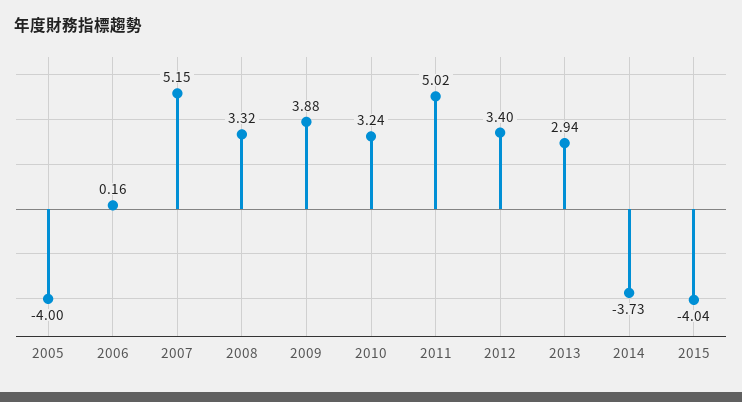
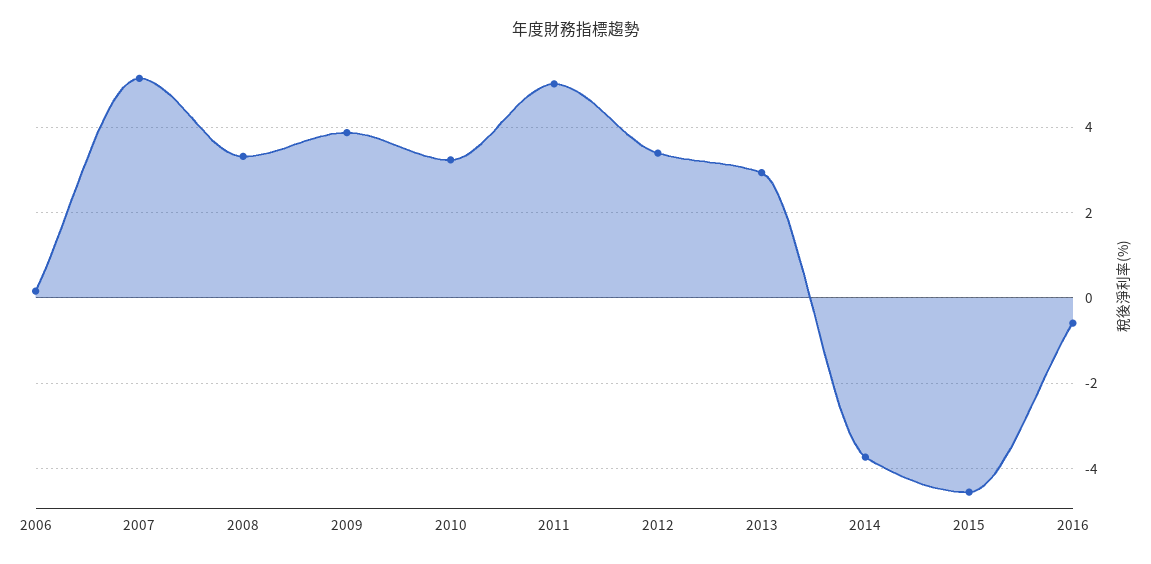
2005: -4 -> none
2015: -4.04 -> -4.6
2016: none -> -0.6

